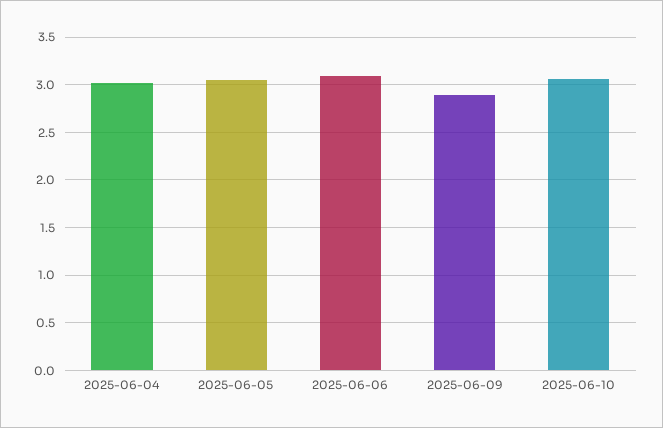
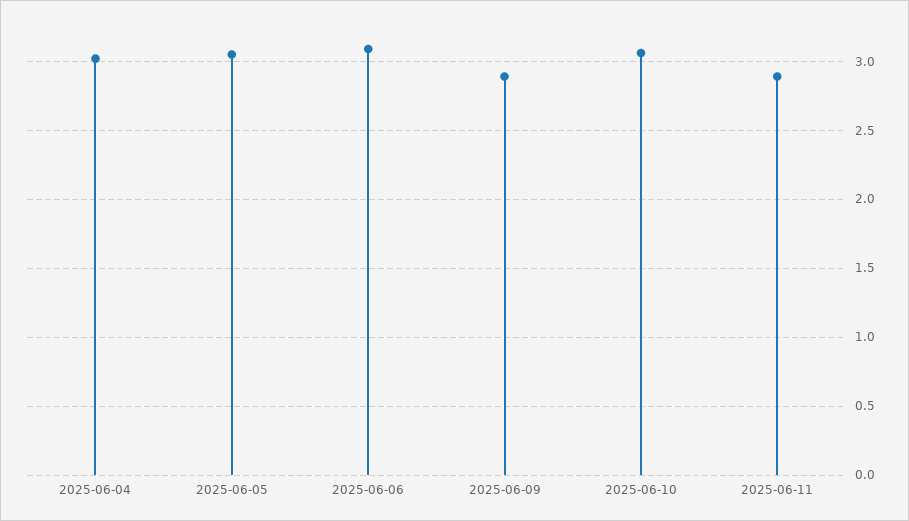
2025-06-11: none -> 2.9

